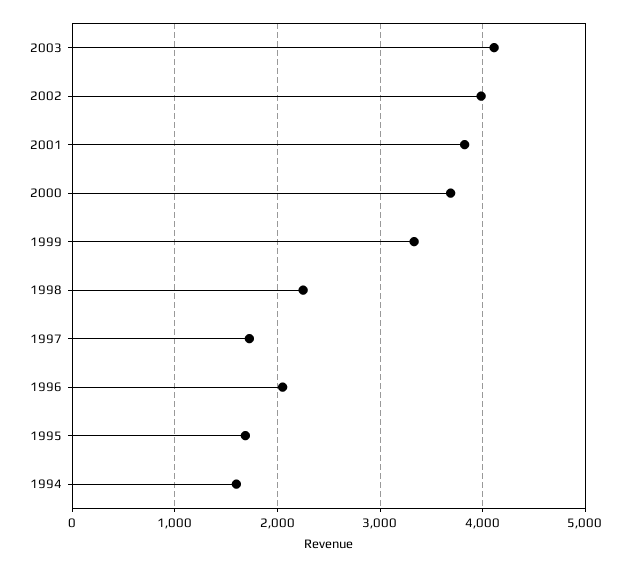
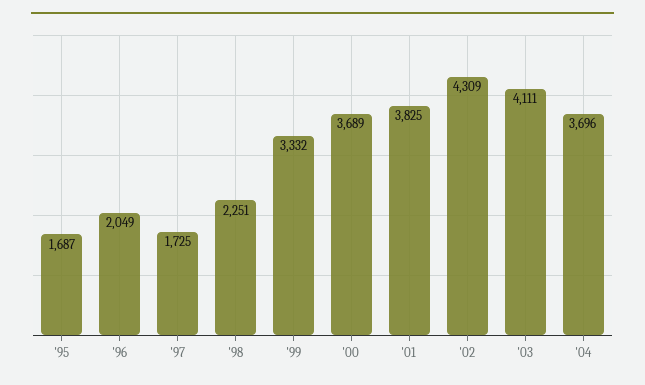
2002: 4000 -> 4309
1994: 1600 -> none
'04: none -> 3696

